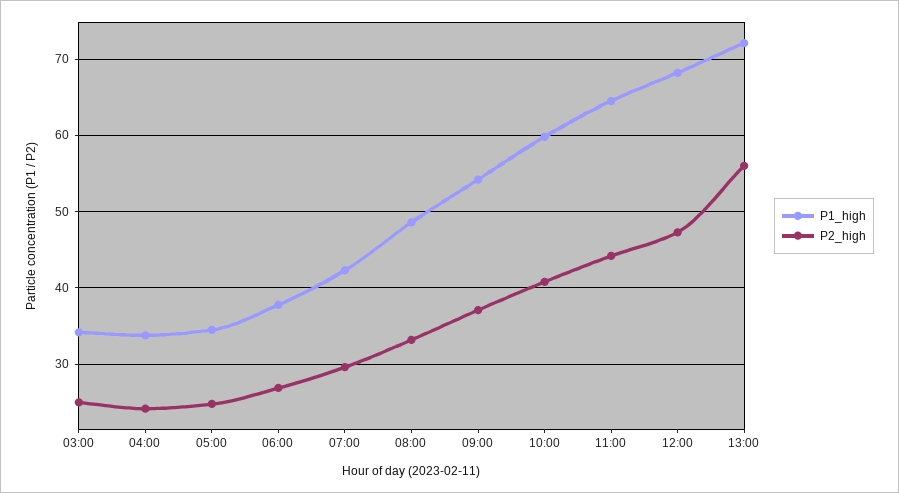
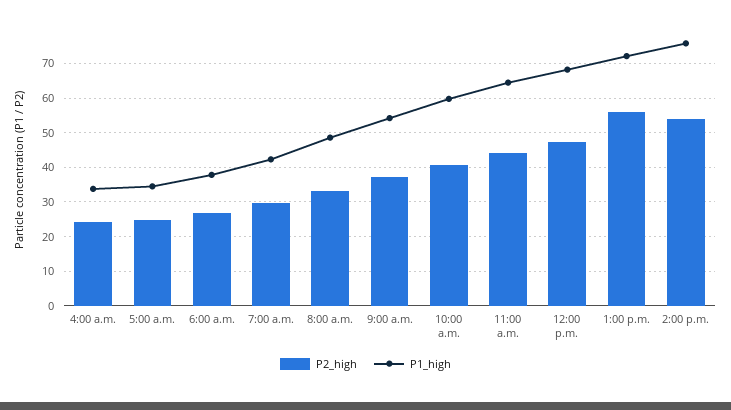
P1_high, 03:00: 34 -> none
P2_high, 03:00: 25 -> none
P2_high, 2:00 p.m.: none -> 54
P1_high, 2:00 p.m.: none -> 76

